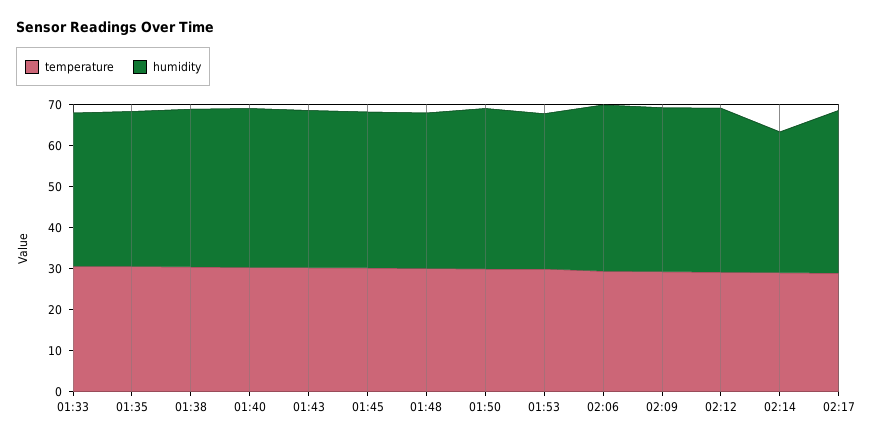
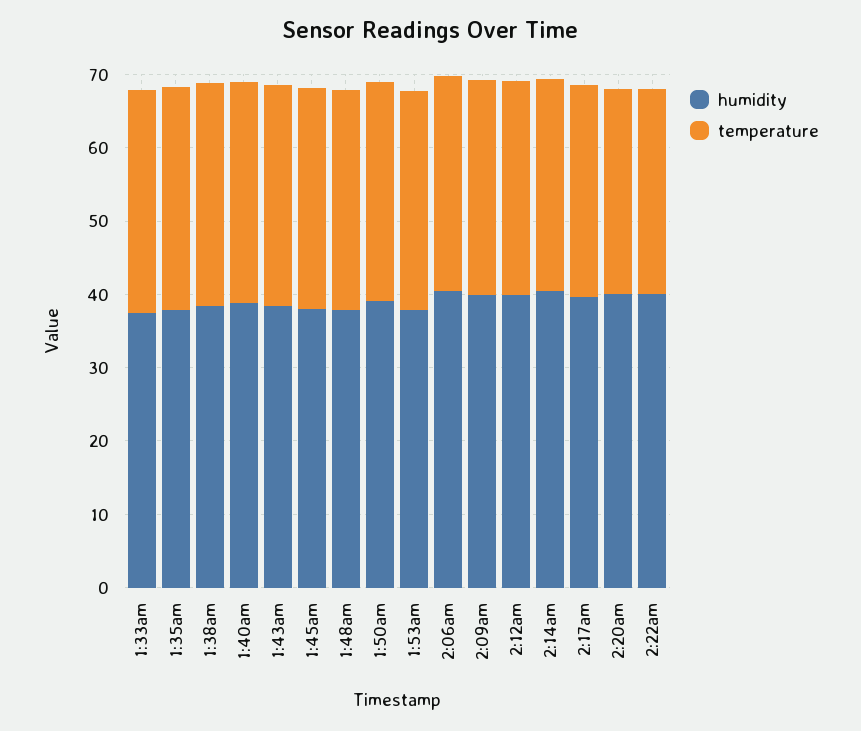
humidity, 02:14: 34 -> 40
humidity, 2:20am: none -> 40
temperature, 2:20am: none -> 28
humidity, 2:22am: none -> 40
temperature, 2:22am: none -> 28

